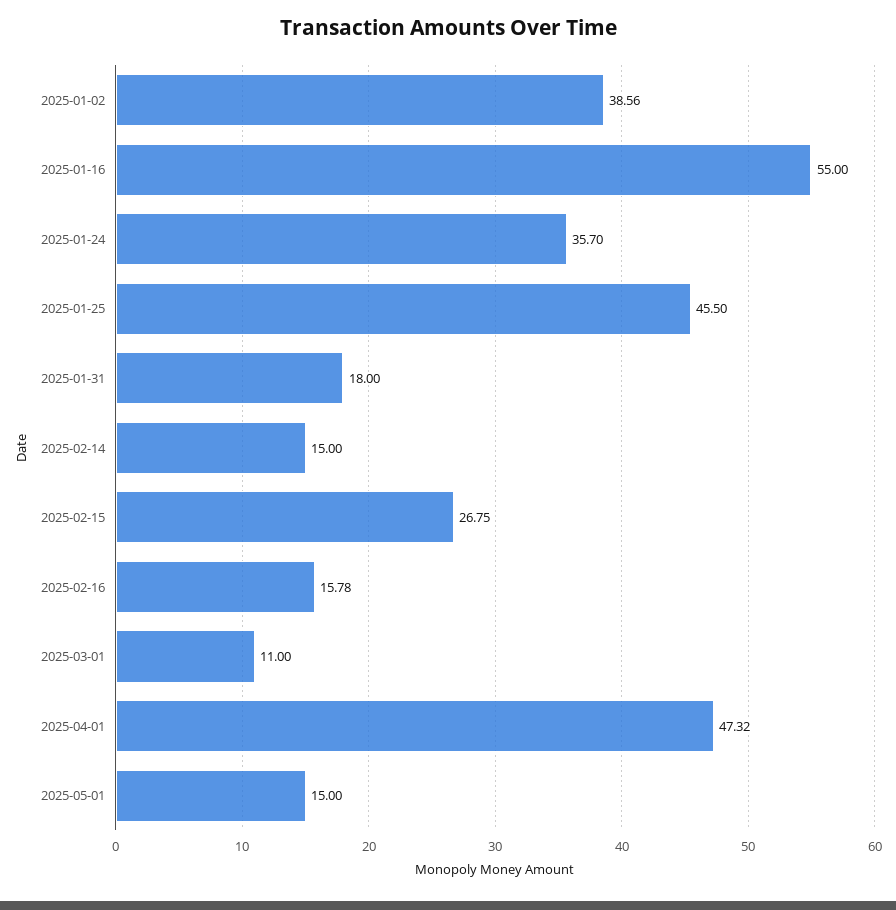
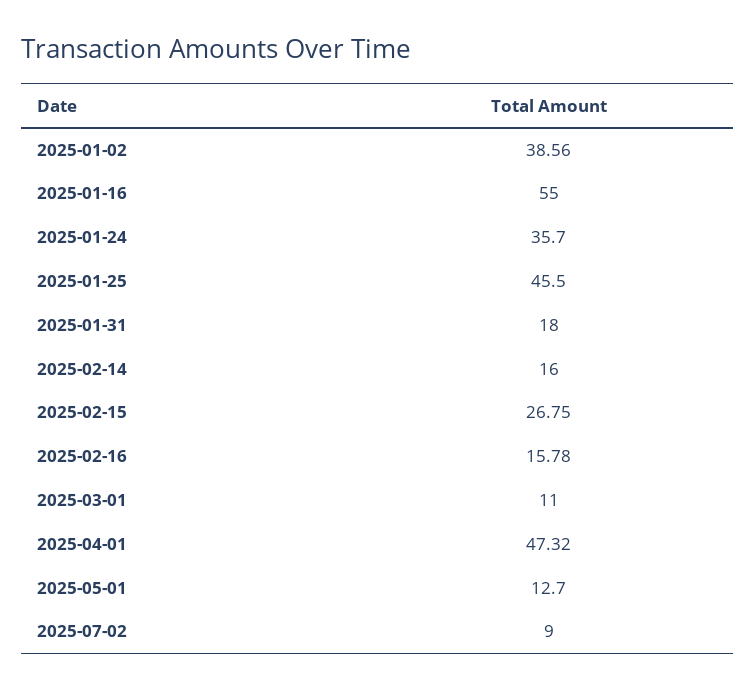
2025-02-14: 15 -> 16
2025-05-01: 15 -> 12.7
2025-07-02: none -> 9

